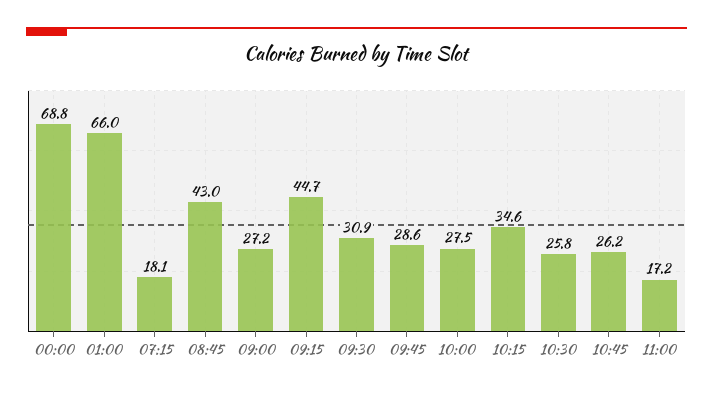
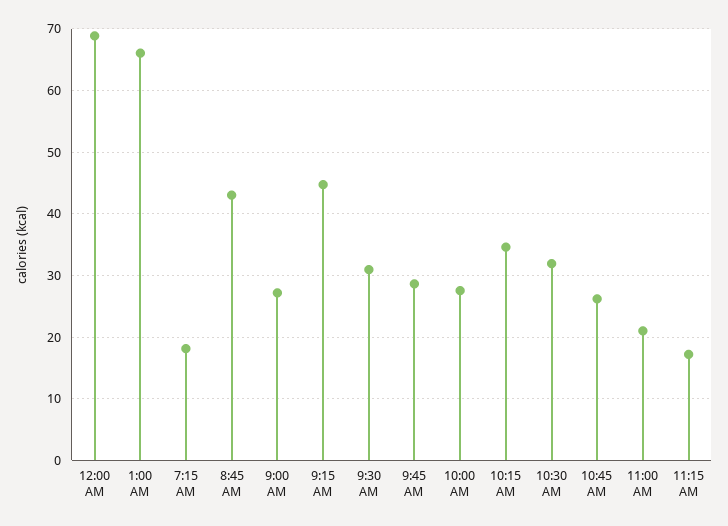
10:30: 25.8 -> 32
11:00: 17.2 -> 21
11:15 AM: none -> 17

